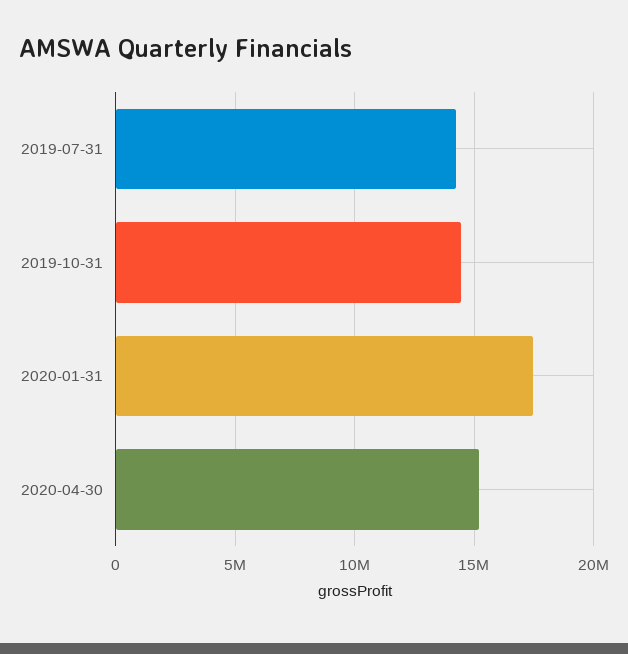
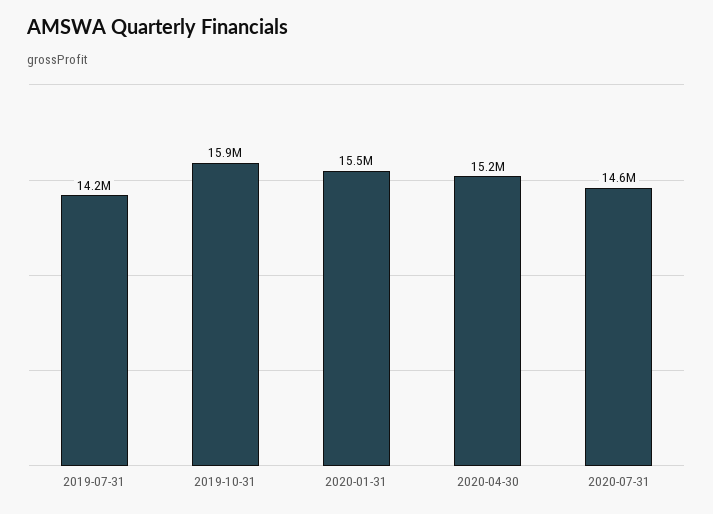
2019-10-31: 14500000 -> 15900000
2020-01-31: 17500000 -> 15500000
2020-07-31: none -> 14600000

